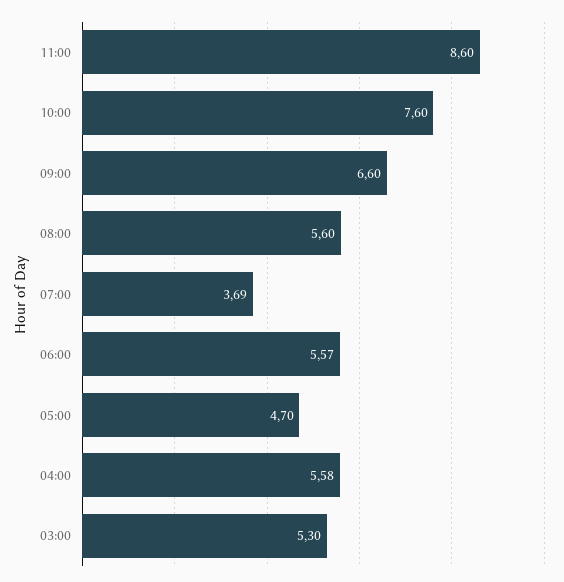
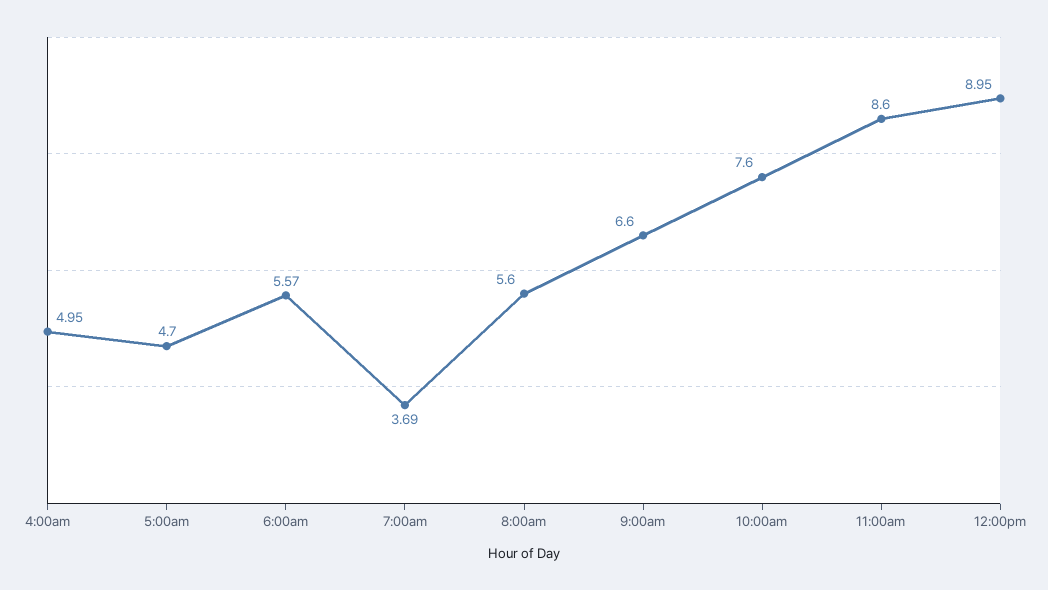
04:00: 5.58 -> 4.95
03:00: 5.3 -> none
12:00pm: none -> 8.95

